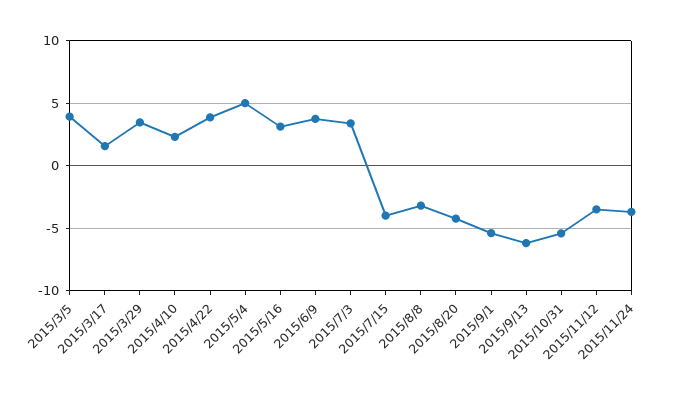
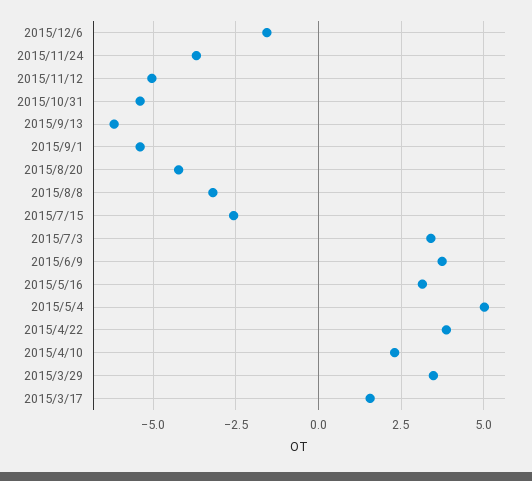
2015/3/5: 4 -> none
2015/7/15: -4 -> -2.5
2015/11/12: -3.5 -> -5
2015/12/6: none -> -1.5

